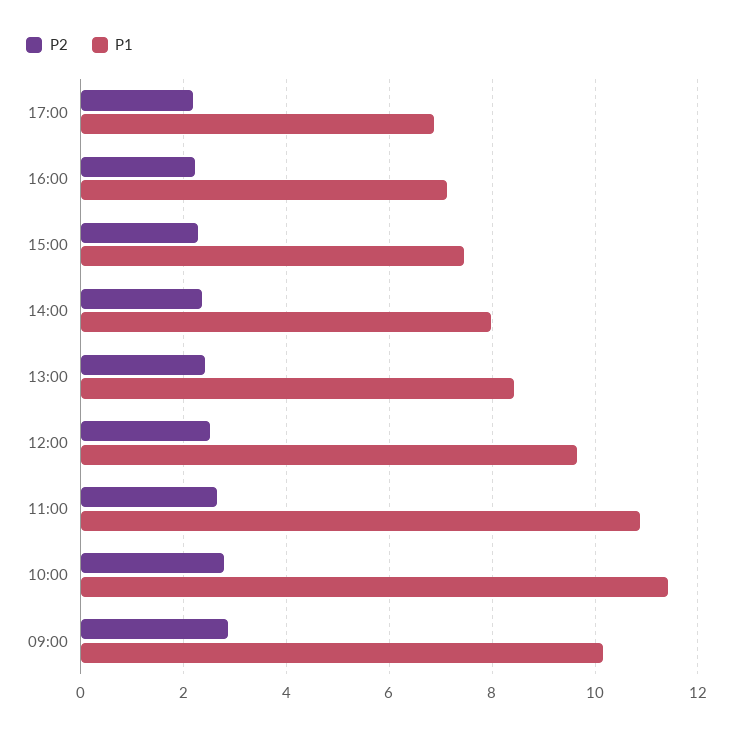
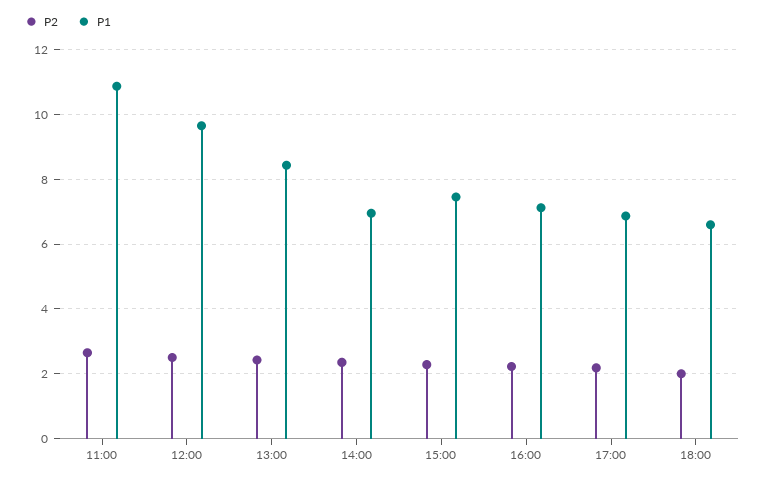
P1, 14:00: 8 -> 7
P2, 10:00: 2.8 -> none
P1, 10:00: 11.4 -> none
P2, 09:00: 2.8 -> none
P1, 09:00: 10.2 -> none
P2, 18:00: none -> 2
P1, 18:00: none -> 6.6

